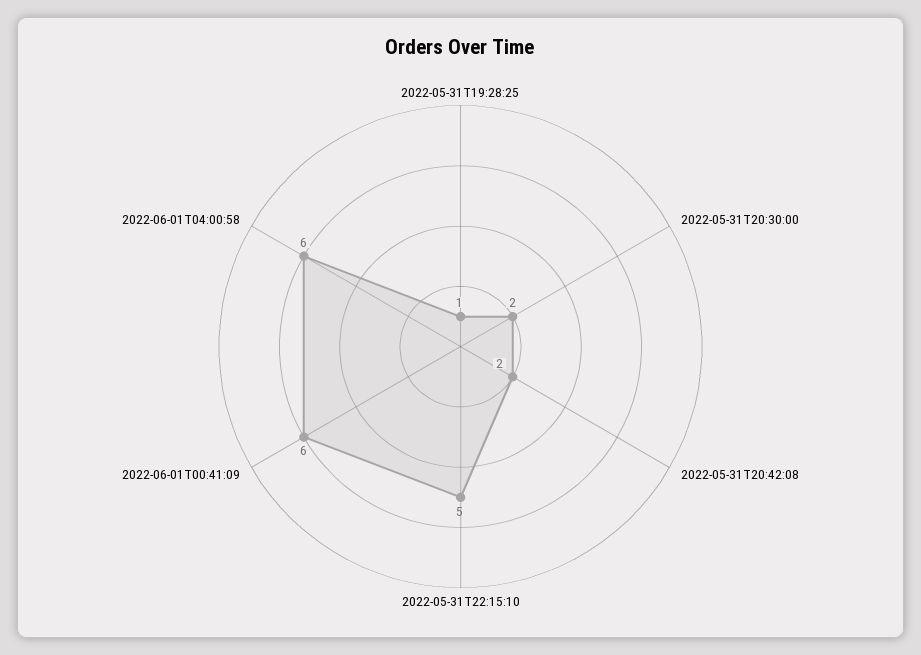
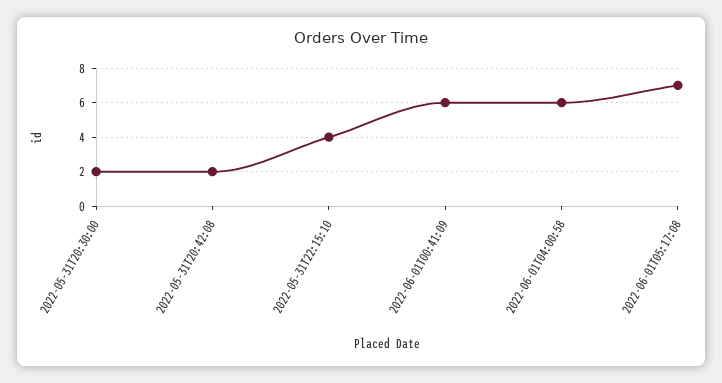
2022-05-31T19:28:25: 1 -> none
2022-05-31T22:15:10: 5 -> 4
2022-06-01T05:17:08: none -> 7

